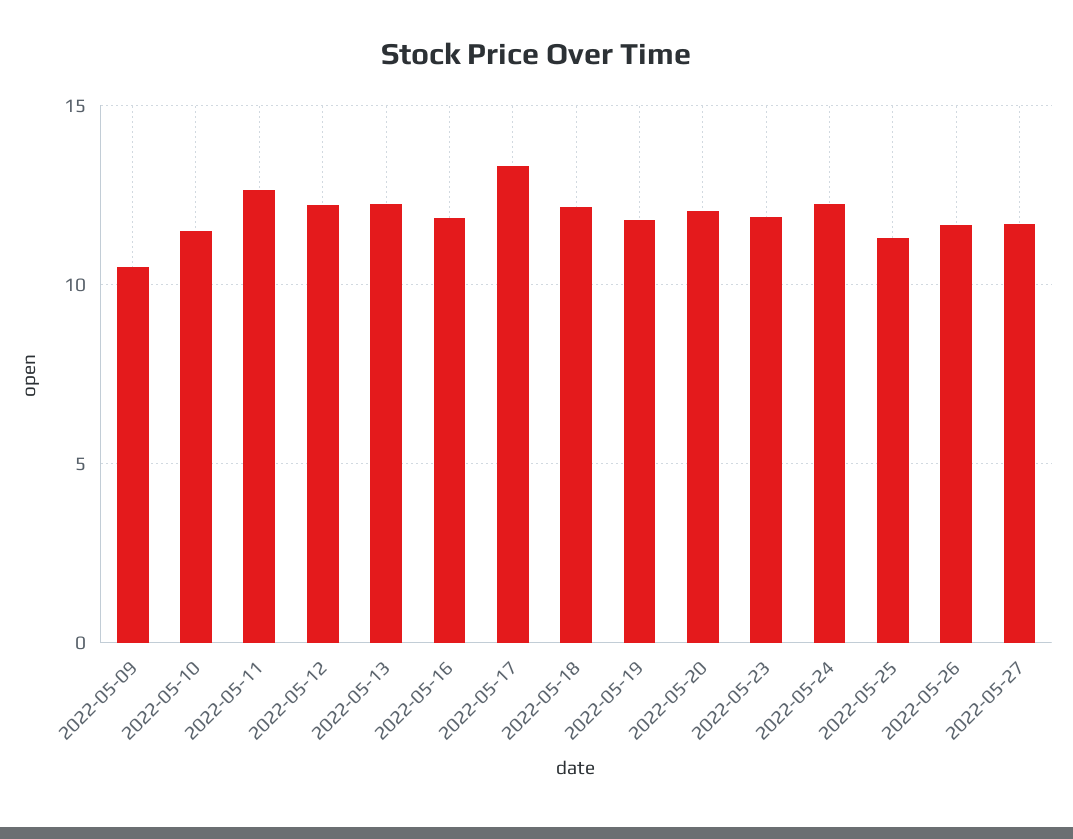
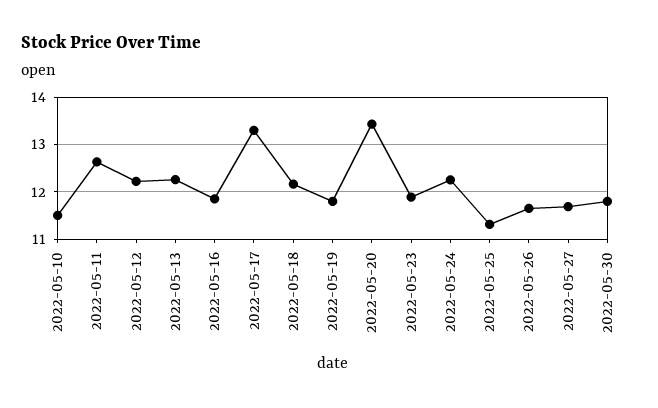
2022-05-09: 10.5 -> none
2022-05-20: 12 -> 13.4
2022-05-30: none -> 11.8

